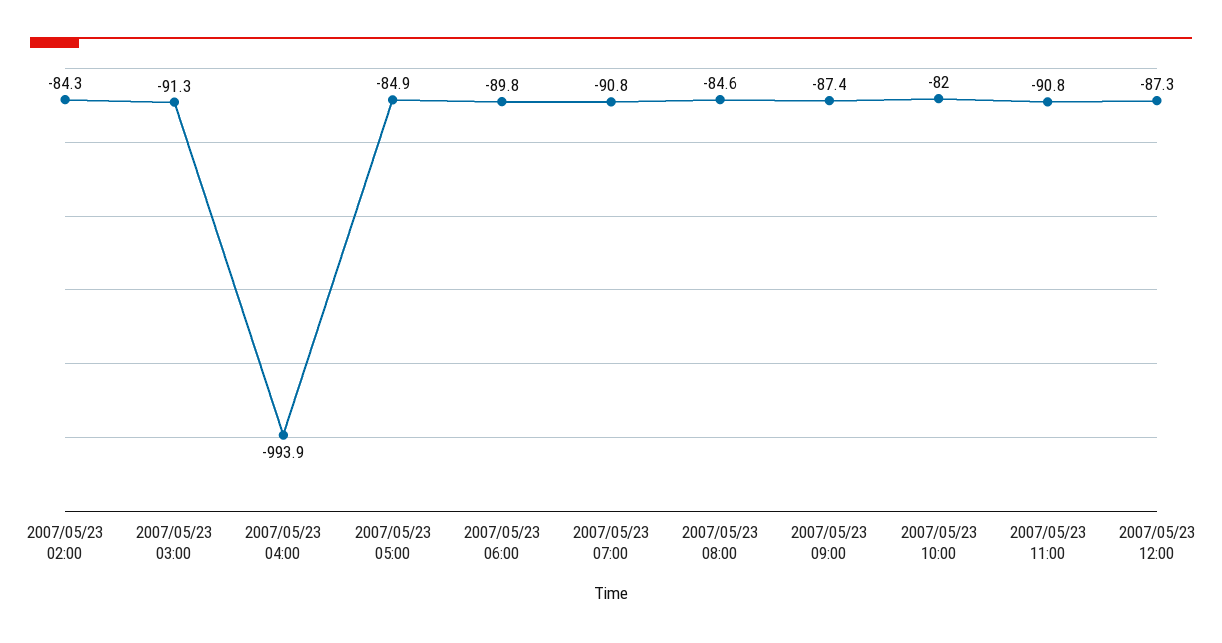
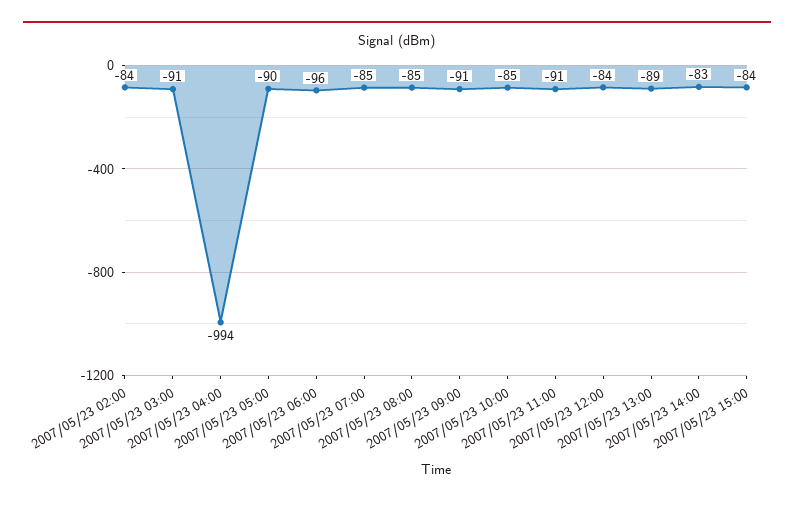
2007/05/23 05:00: -84.9 -> -90
2007/05/23 06:00: -89.8 -> -96
2007/05/23 07:00: -90.8 -> -85
2007/05/23 09:00: -87.4 -> -91
2007/05/23 10:00: -82 -> -85
2007/05/23 12:00: -87.3 -> -84
2007/05/23 13:00: none -> -89
2007/05/23 14:00: none -> -83
2007/05/23 15:00: none -> -84

